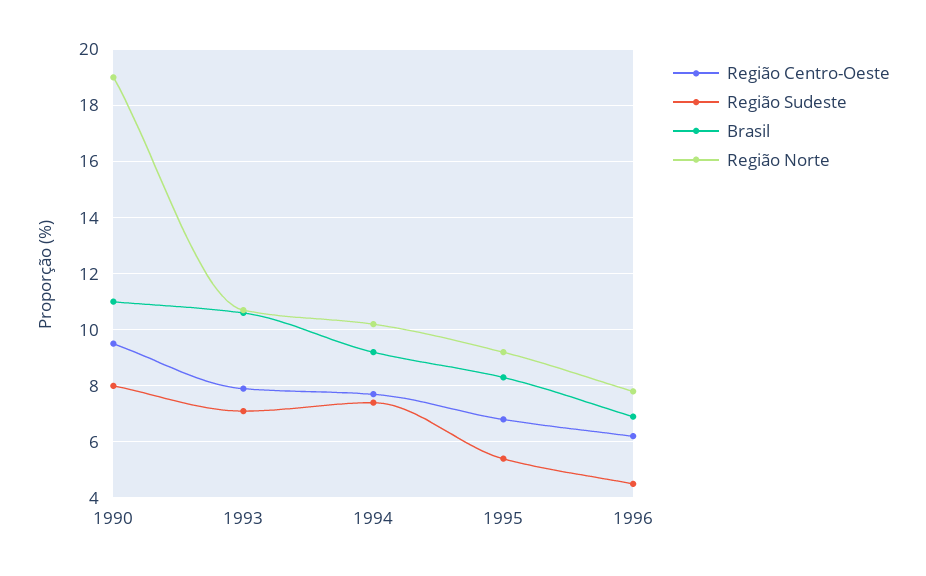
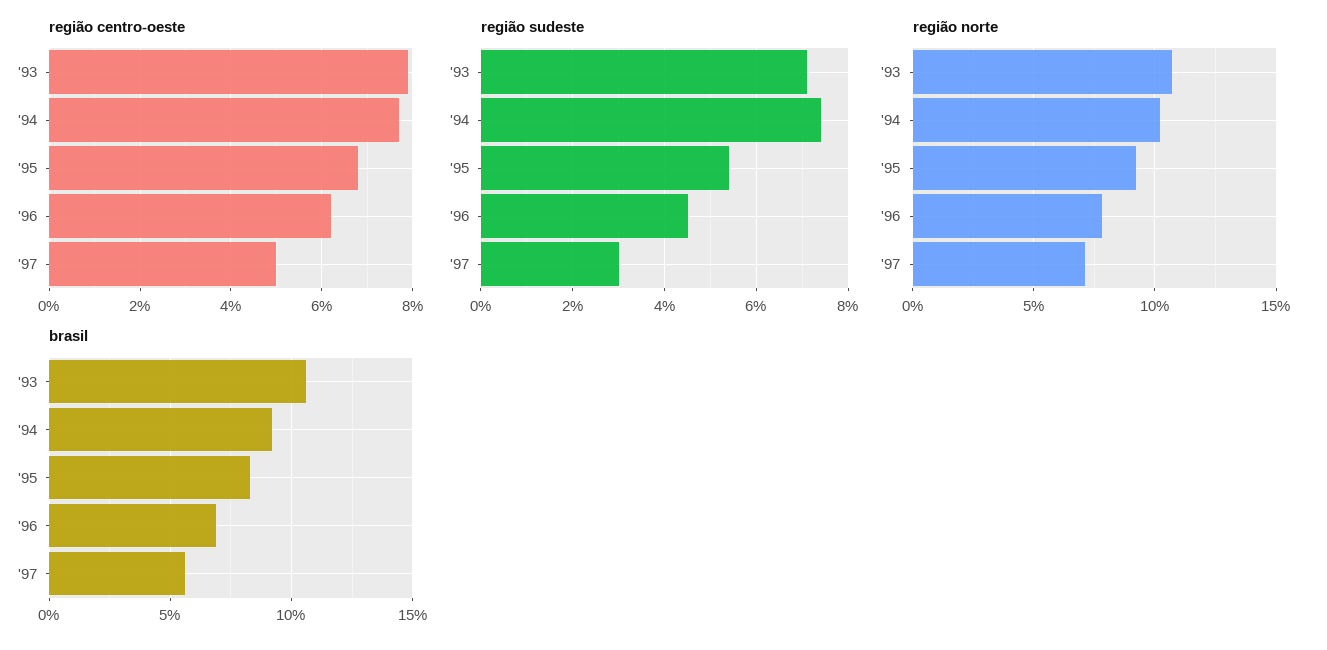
Região Centro-Oeste, 1990: 9.5 -> none
Região Sudeste, 1990: 8 -> none
Brasil, 1990: 11 -> none
Região Norte, 1990: 19 -> none
Região Centro-Oeste, '97: none -> 5
Região Sudeste, '97: none -> 3
Região Norte, '97: none -> 7
Brasil, '97: none -> 5.5

